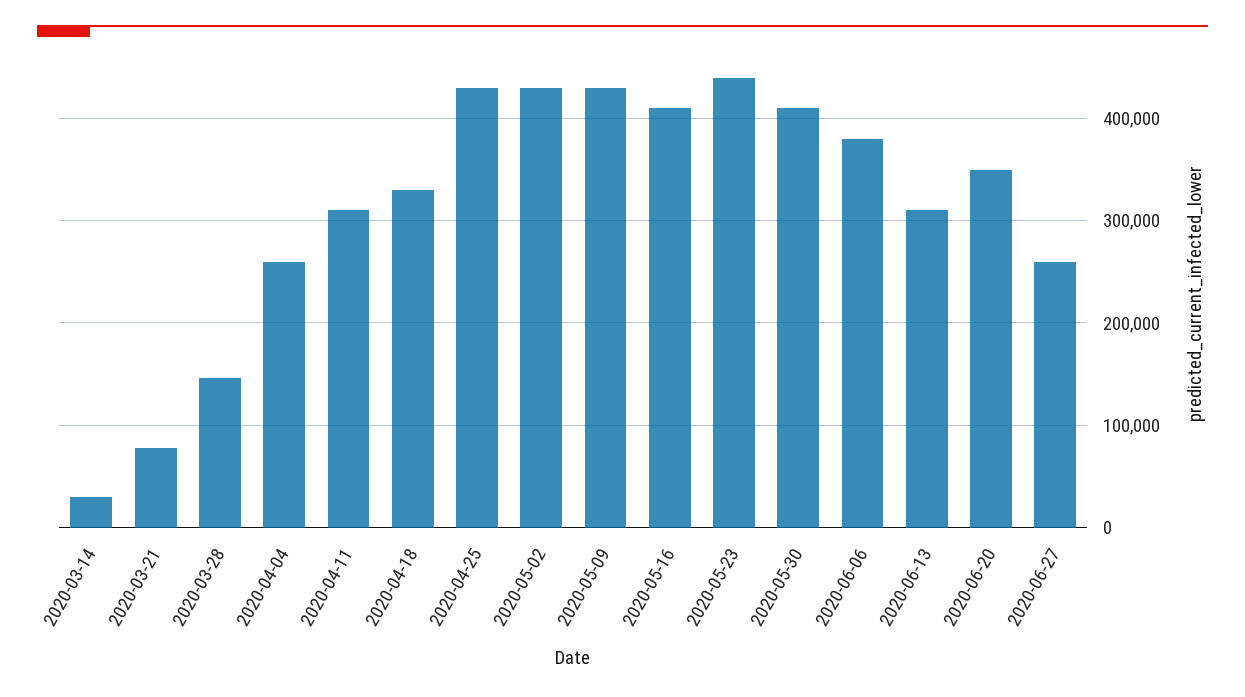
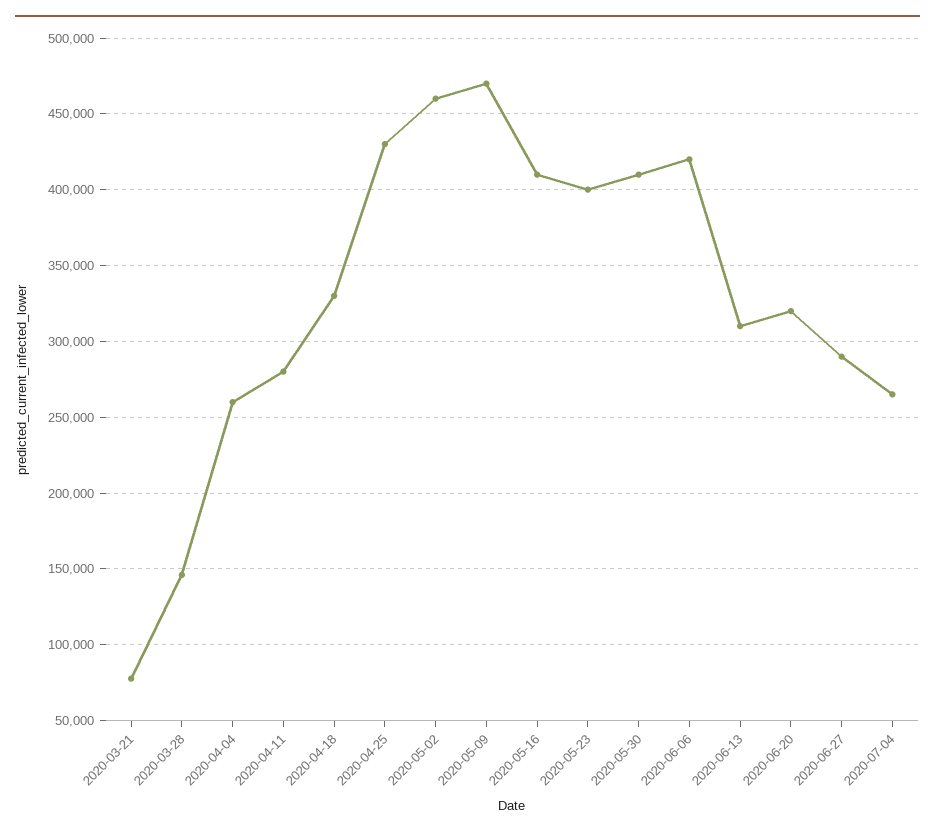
2020-03-14: 30000 -> none
2020-04-11: 310000 -> 280000
2020-05-02: 430000 -> 460000
2020-05-09: 430000 -> 470000
2020-05-23: 440000 -> 400000
2020-06-06: 380000 -> 420000
2020-06-20: 350000 -> 320000
2020-06-27: 260000 -> 290000
2020-07-04: none -> 265000

